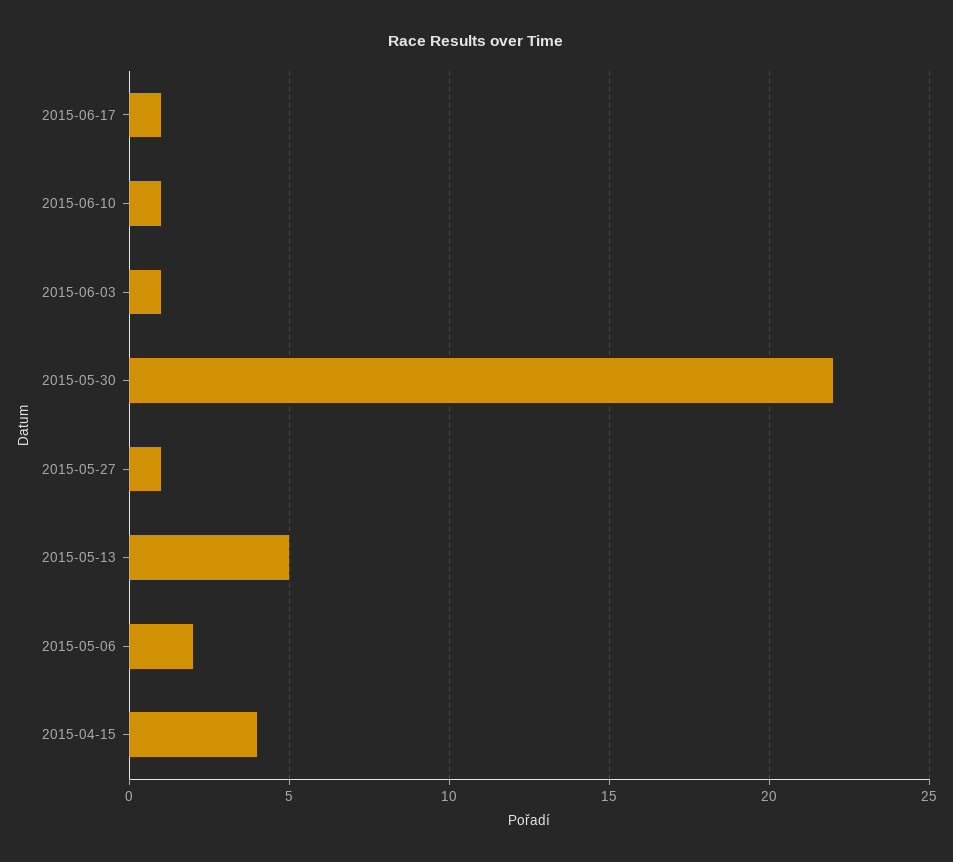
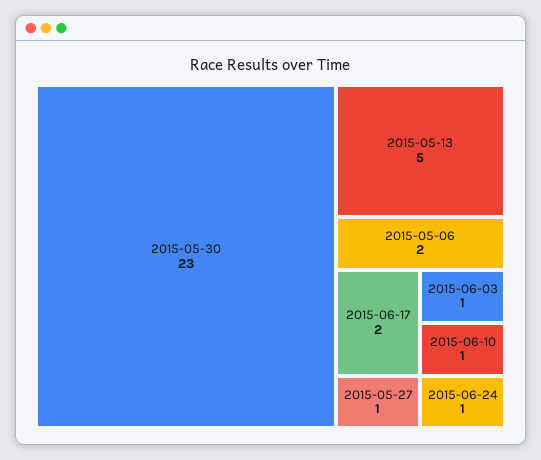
2015-06-17: 1 -> 2
2015-05-30: 22 -> 23
2015-04-15: 4 -> none
2015-06-24: none -> 1

